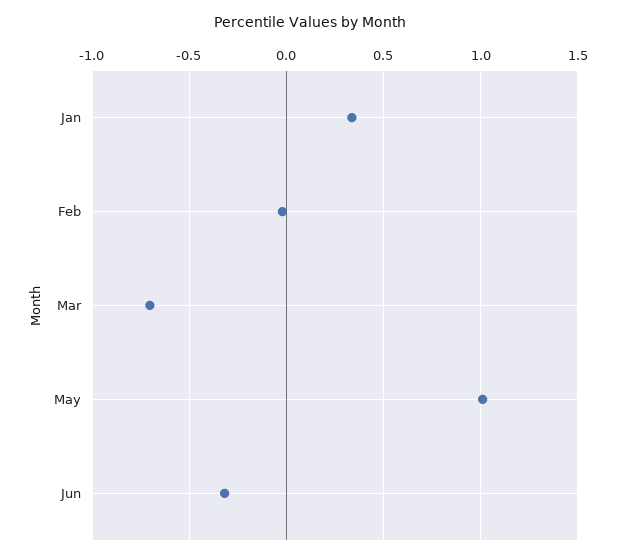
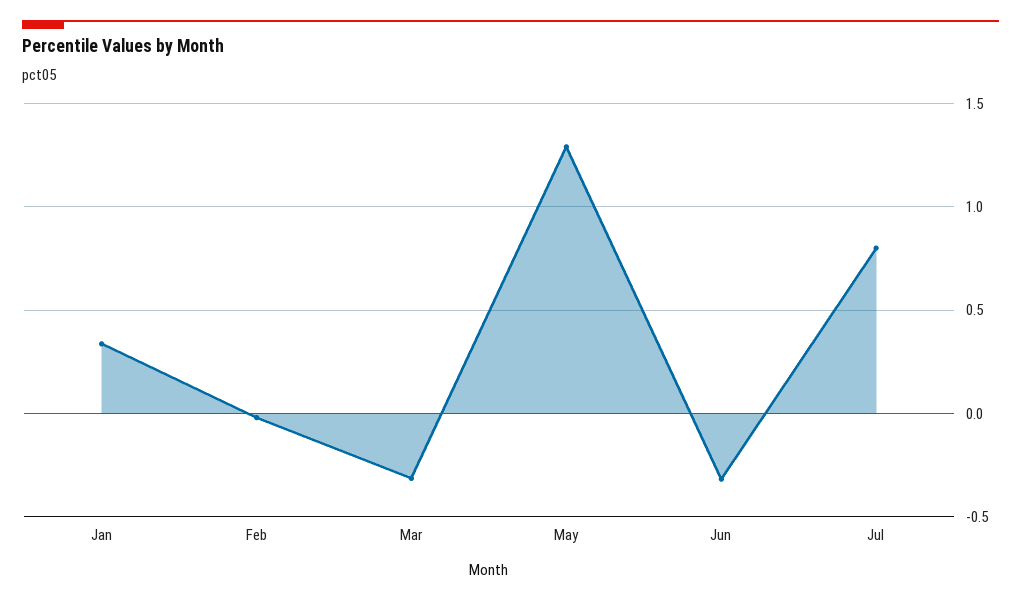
Mar: -0.7 -> -0.3
May: 1 -> 1.3
Jul: none -> 0.8

